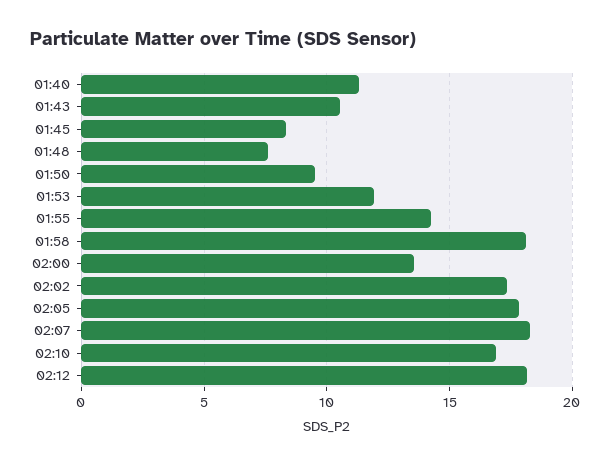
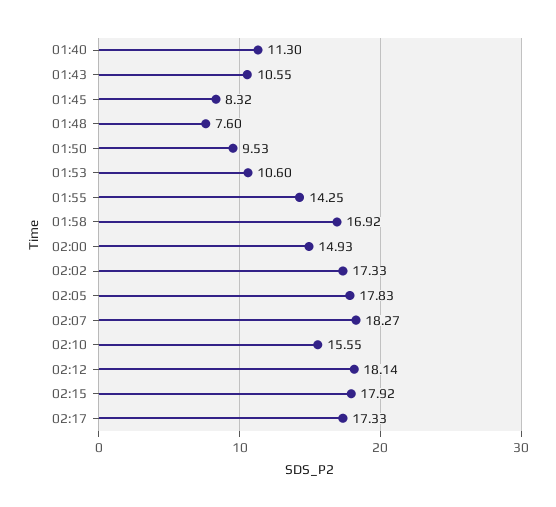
01:53: 12 -> 10.6
01:58: 18 -> 16.92
02:00: 13.5 -> 14.93
02:10: 17 -> 15.55
02:15: none -> 17.92
02:17: none -> 17.33

